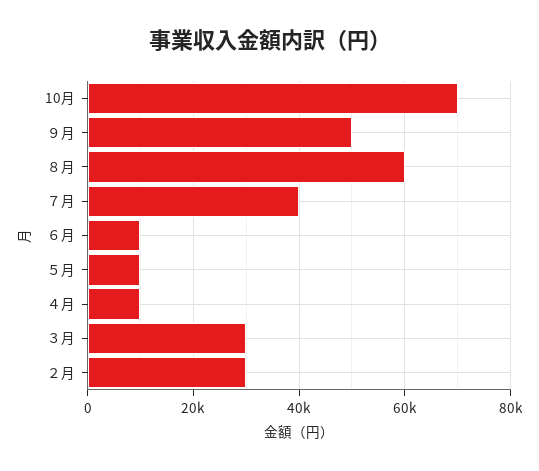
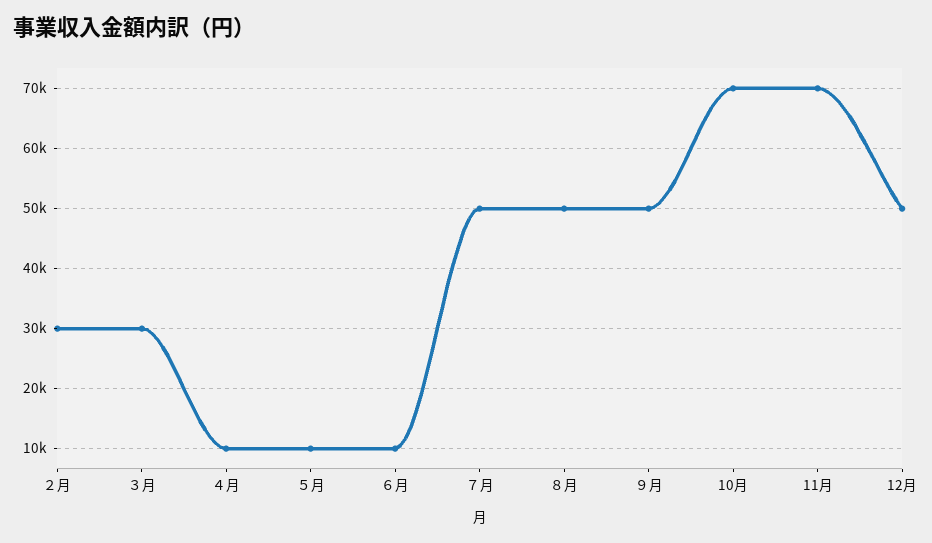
８月: 60000 -> 50000
７月: 40000 -> 50000
11月: none -> 70000
12月: none -> 50000

